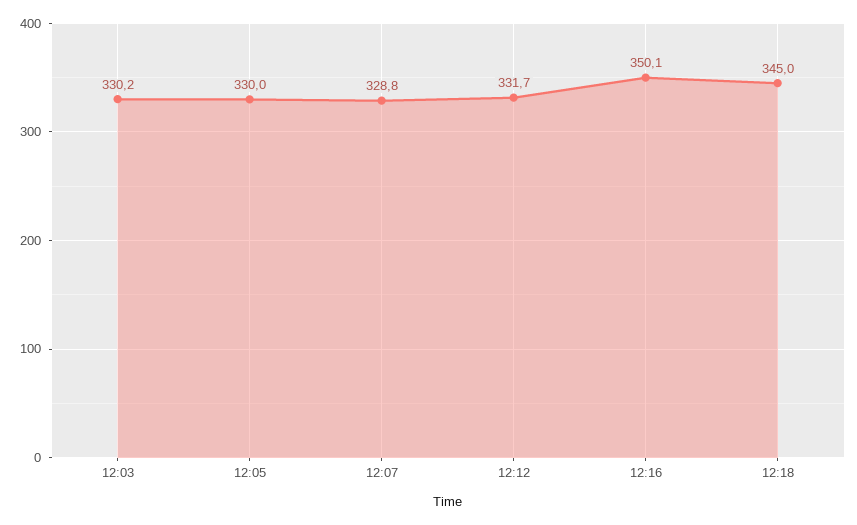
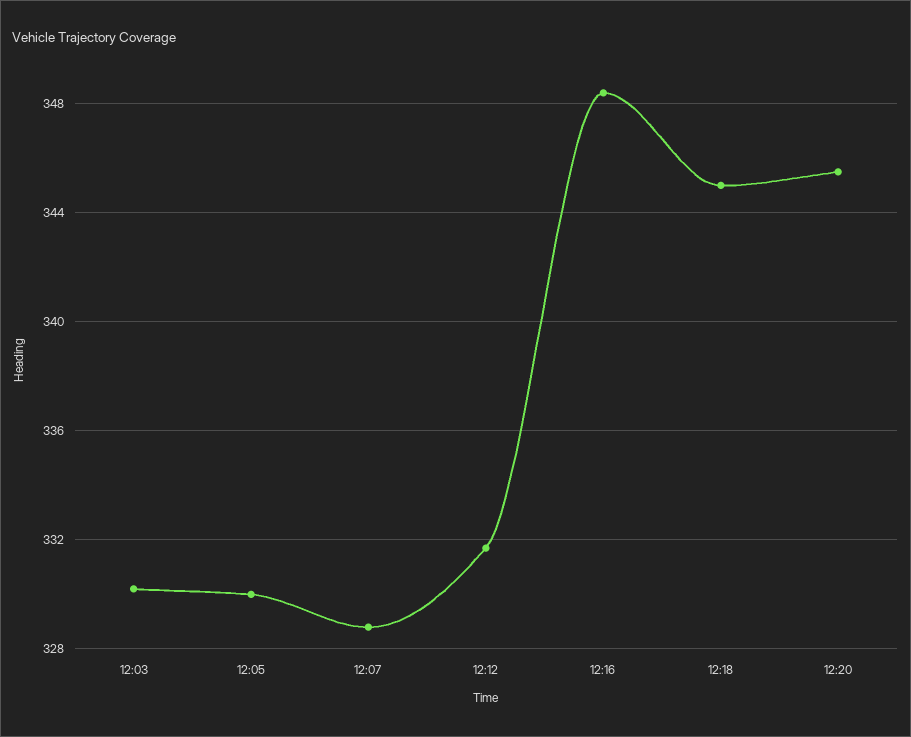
12:16: 350.1 -> 348.5
12:20: none -> 345.5

